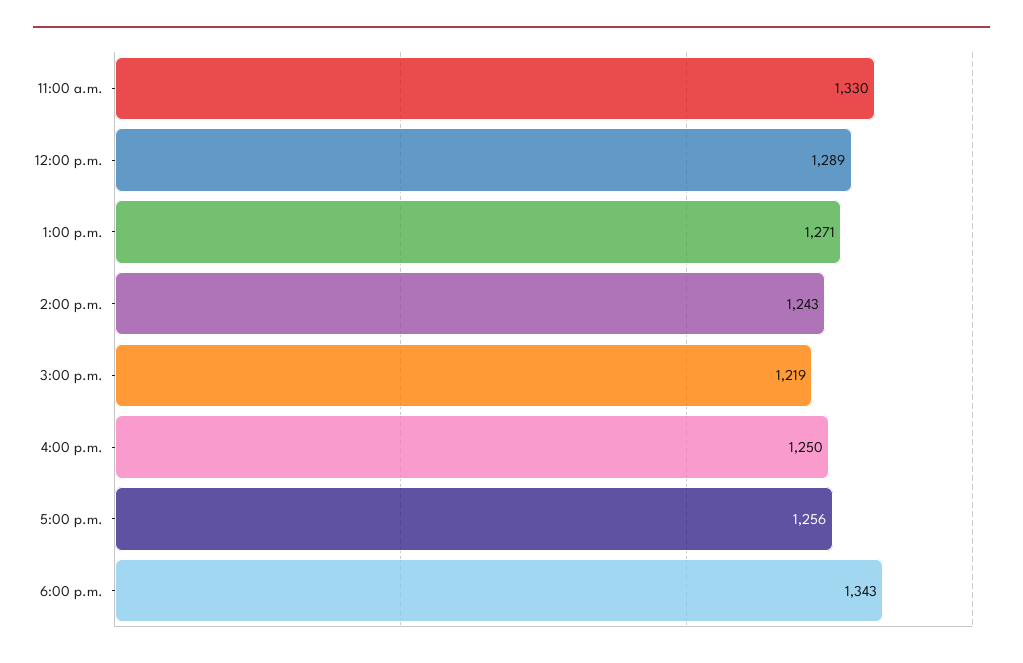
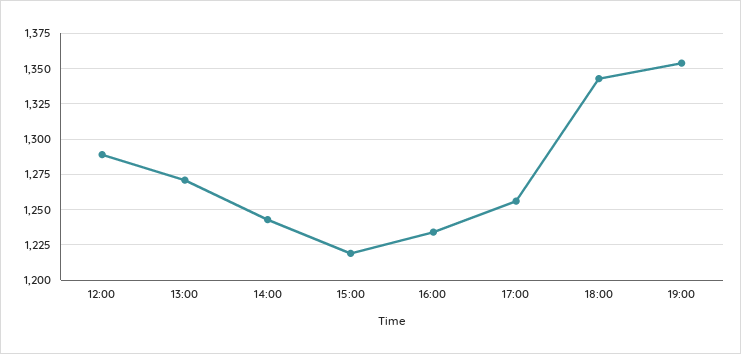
11:00 a.m.: 1330 -> none
4:00 p.m.: 1250 -> 1235
19:00: none -> 1355

